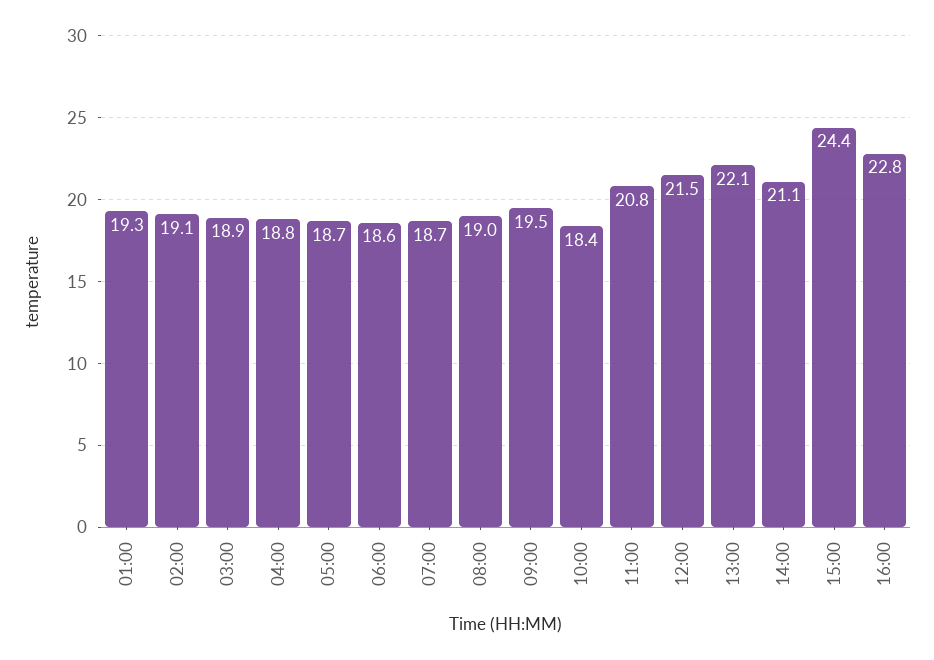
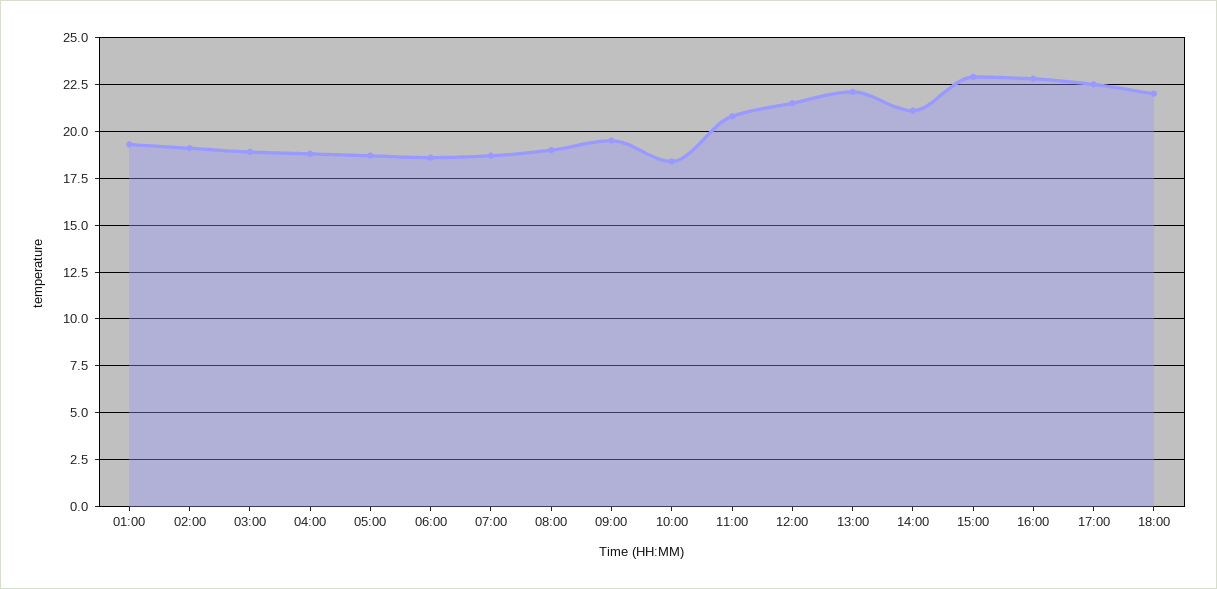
15:00: 24.4 -> 23
17:00: none -> 22.5
18:00: none -> 22

